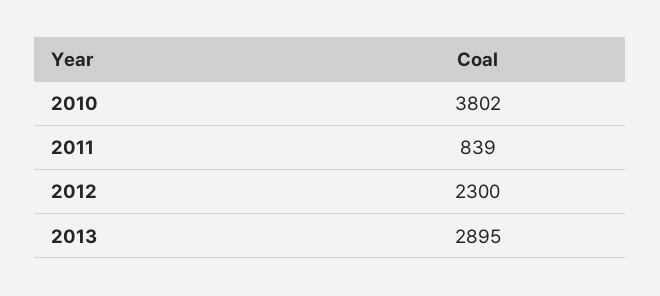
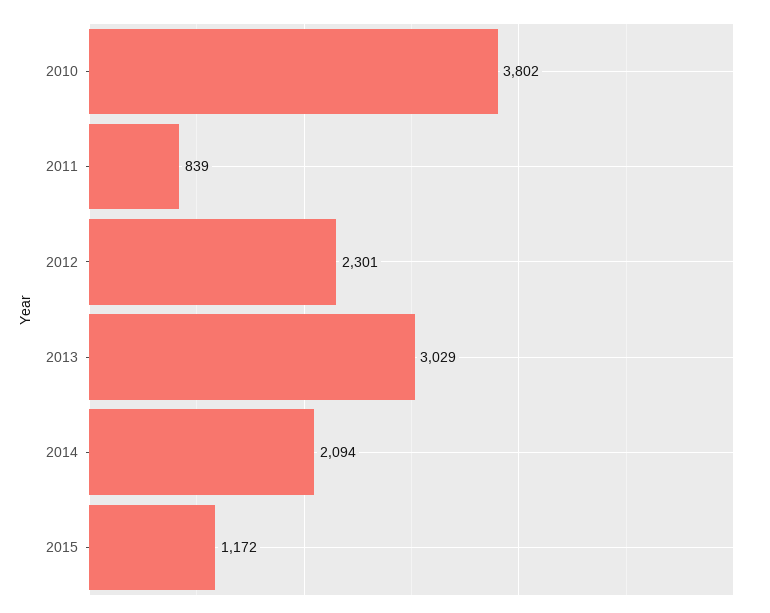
2012: 2300 -> 2301
2013: 2895 -> 3029
2014: none -> 2094
2015: none -> 1172

